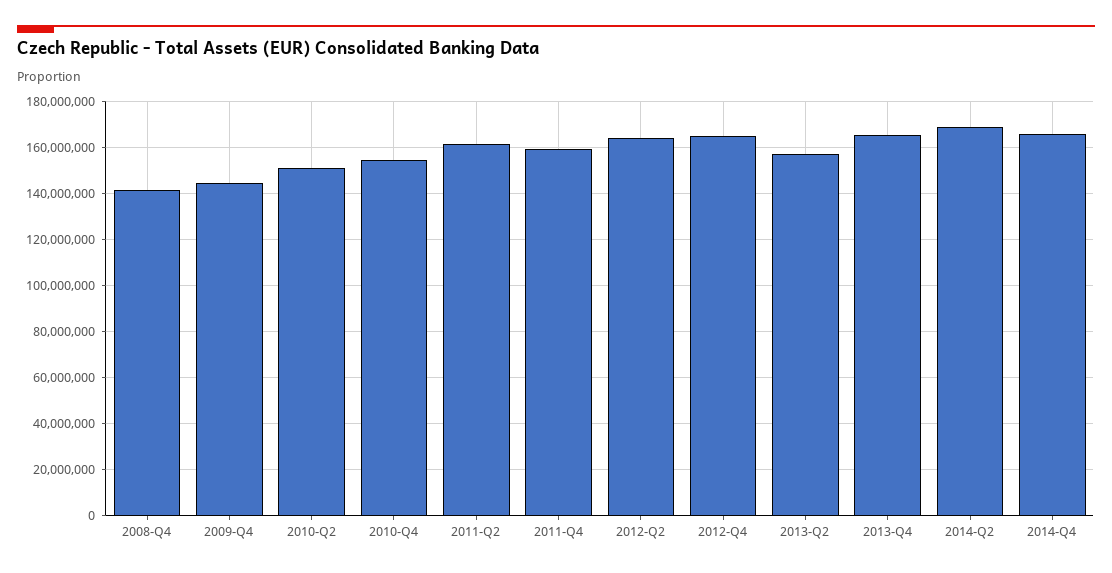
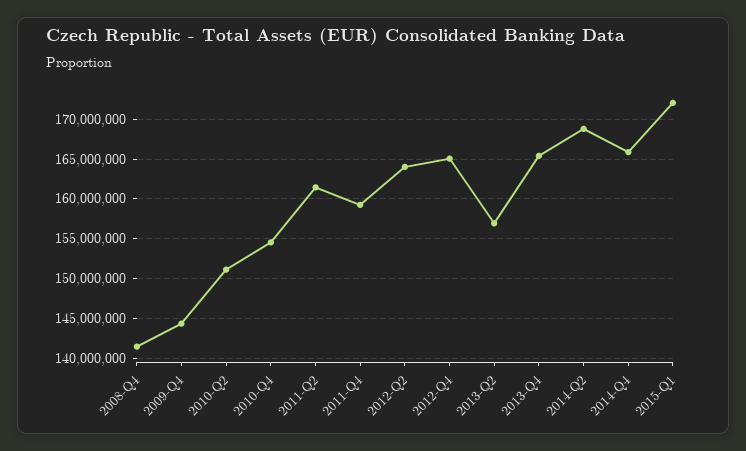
2015-Q1: none -> 172000000

